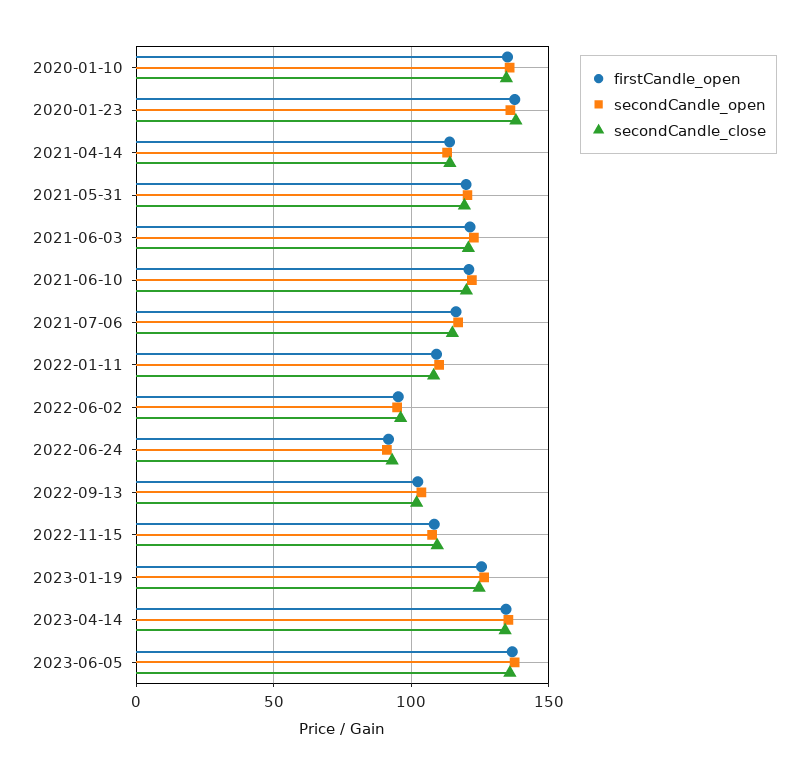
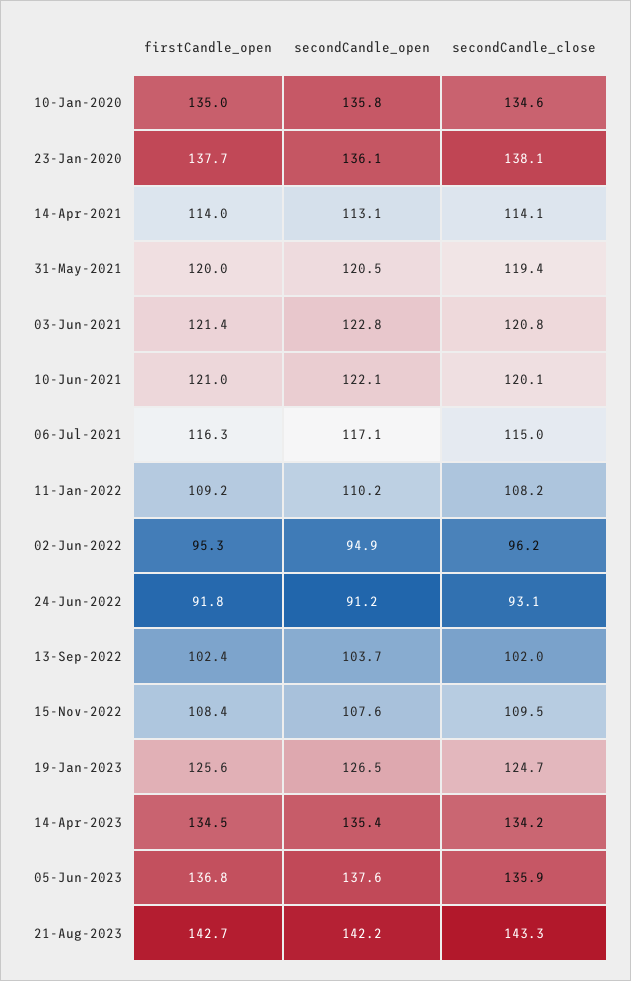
firstCandle_open, 21-Aug-2023: none -> 142.7
secondCandle_open, 21-Aug-2023: none -> 142.2
secondCandle_close, 21-Aug-2023: none -> 143.3

